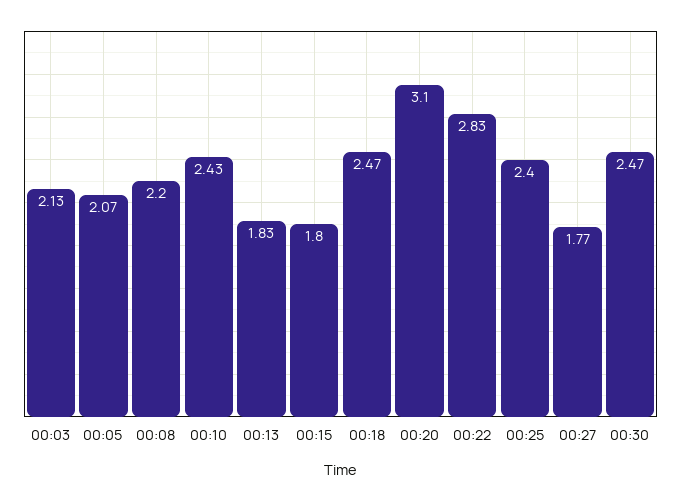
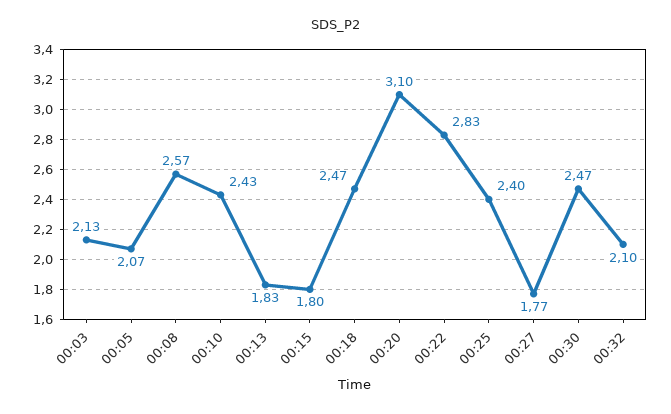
00:08: 2.2 -> 2.57
00:32: none -> 2.1

